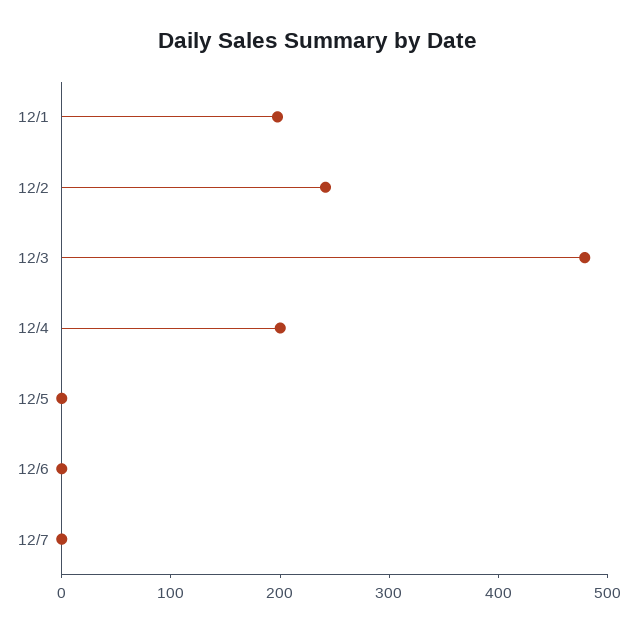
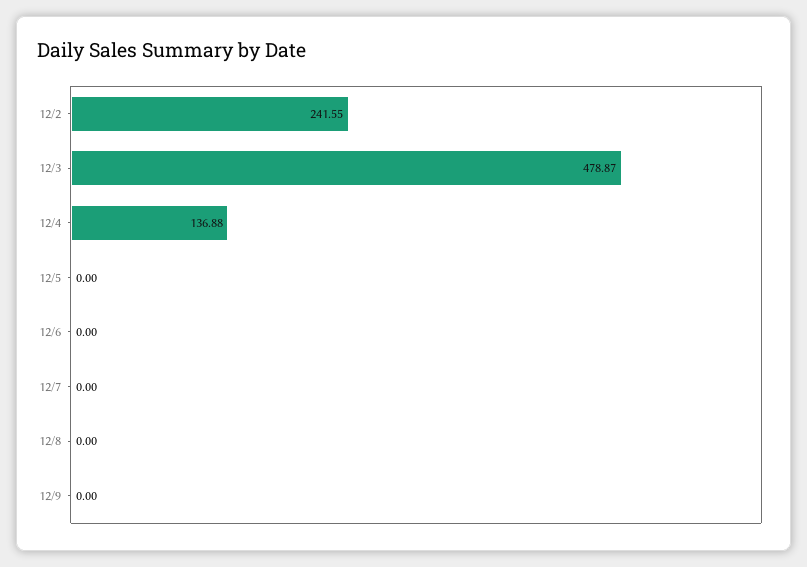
12/1: 200 -> none
12/4: 200 -> 136.88
12/8: none -> 0
12/9: none -> 0

